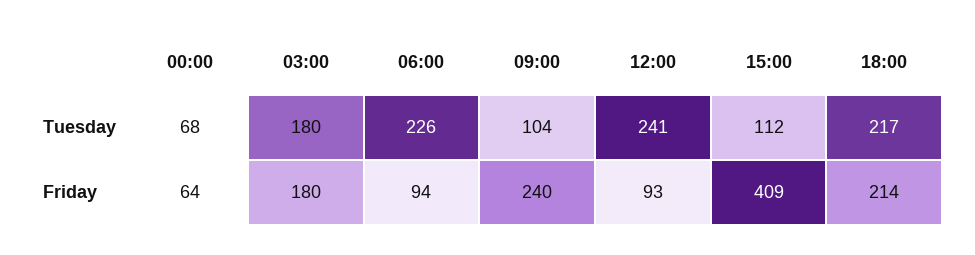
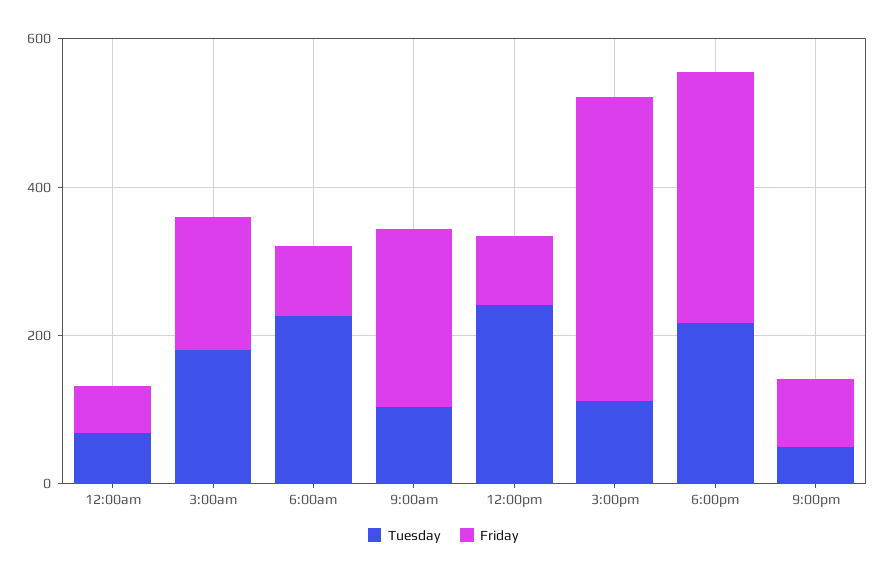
Friday, 18:00: 214 -> 350
Tuesday, 9:00pm: none -> 50
Friday, 9:00pm: none -> 100

